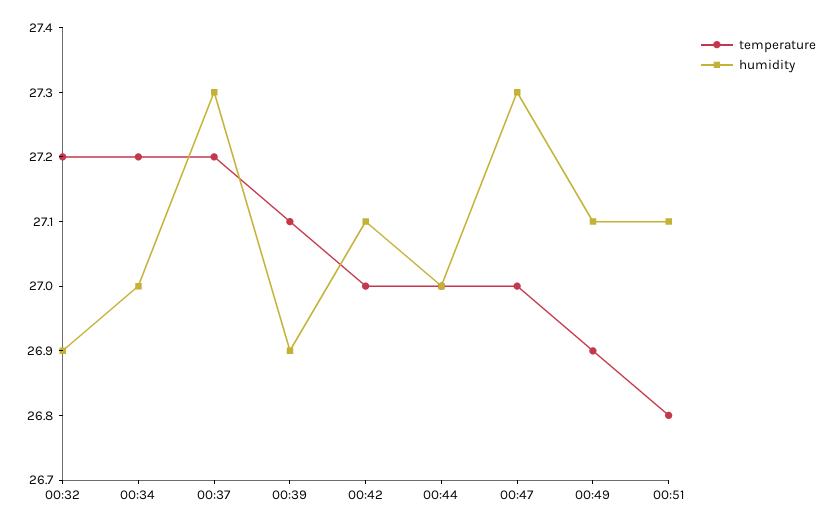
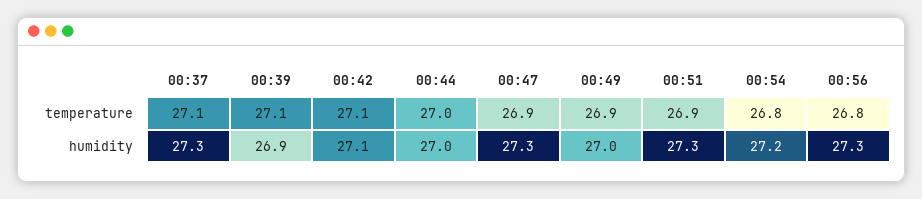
temperature, 00:32: 27.2 -> none
humidity, 00:32: 26.9 -> none
temperature, 00:34: 27.2 -> none
humidity, 00:34: 27 -> none
temperature, 00:37: 27.2 -> 27.1
temperature, 00:42: 27 -> 27.1
temperature, 00:47: 27 -> 26.9
humidity, 00:49: 27.1 -> 27
temperature, 00:51: 26.8 -> 26.9
humidity, 00:51: 27.1 -> 27.3
temperature, 00:54: none -> 26.8
temperature, 00:56: none -> 26.8
humidity, 00:54: none -> 27.2
humidity, 00:56: none -> 27.3

